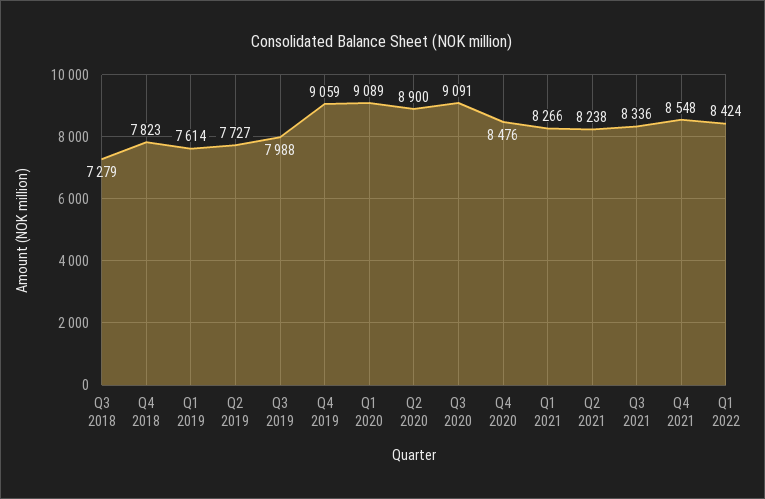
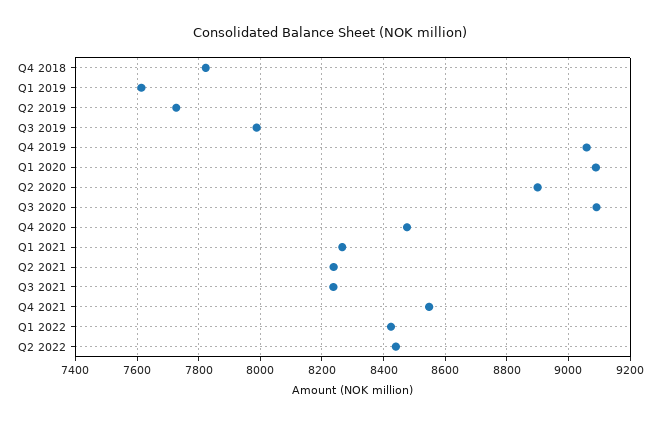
Q3 2018: 7279 -> none
Q3 2021: 8336 -> 8240
Q2 2022: none -> 8440

